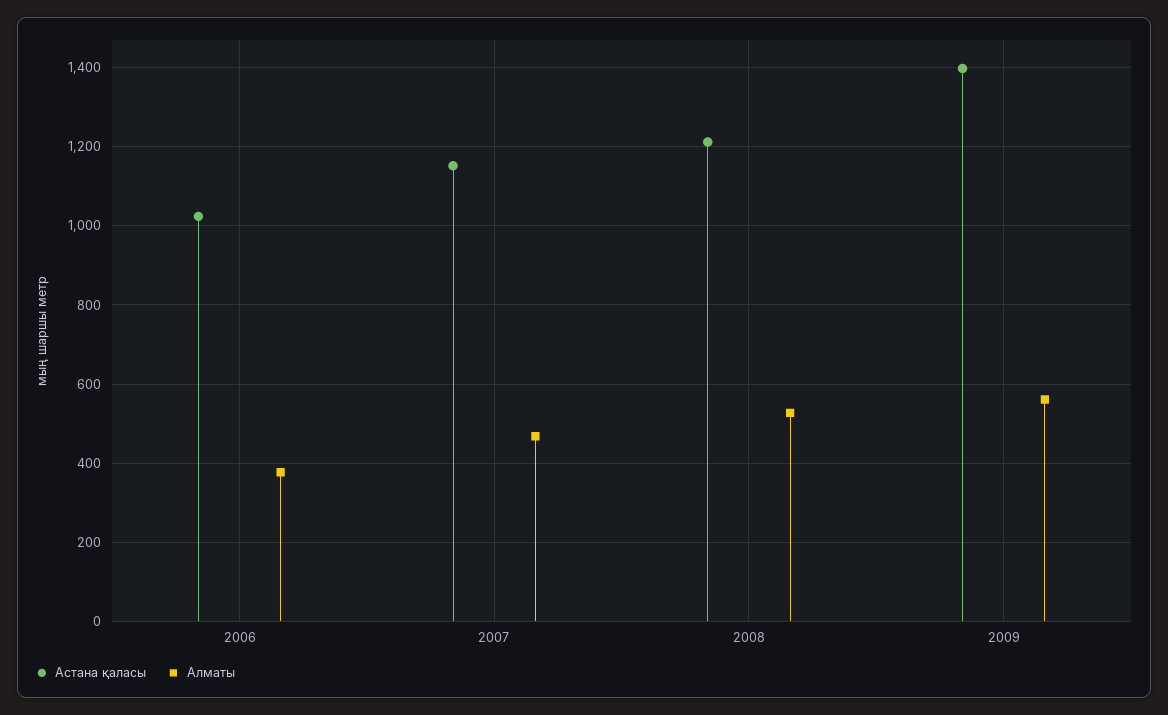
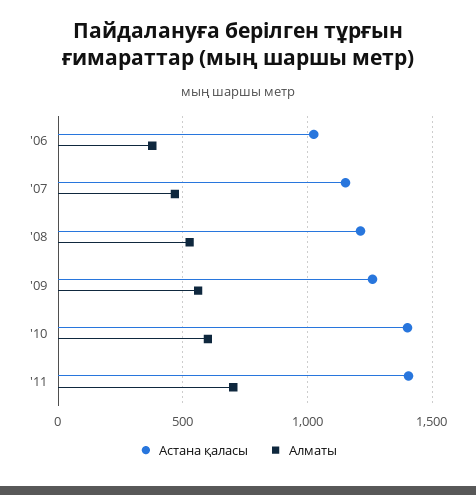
Астана қаласы, 2009: 1400 -> 1250
Астана қаласы, '10: none -> 1400
Алматы, '10: none -> 600
Астана қаласы, '11: none -> 1400
Алматы, '11: none -> 700

